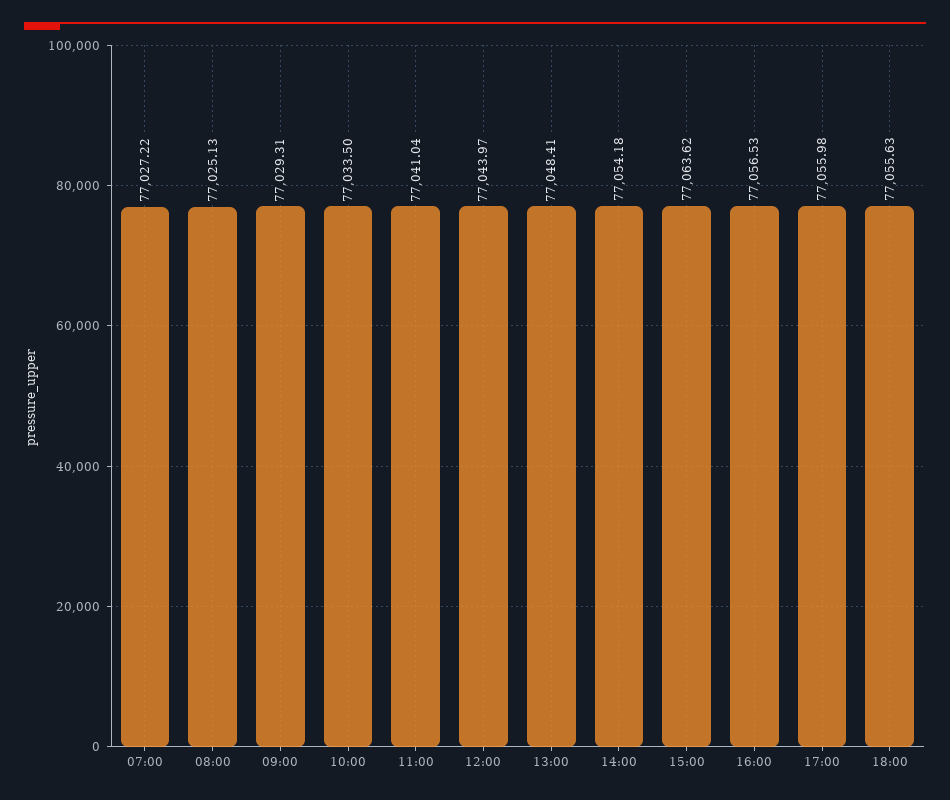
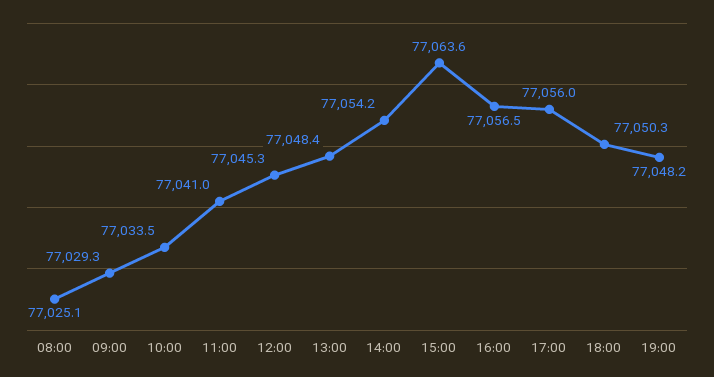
07:00: 77027.22 -> none
12:00: 77043.97 -> 77045.3
18:00: 77055.63 -> 77050.3
19:00: none -> 77048.2

